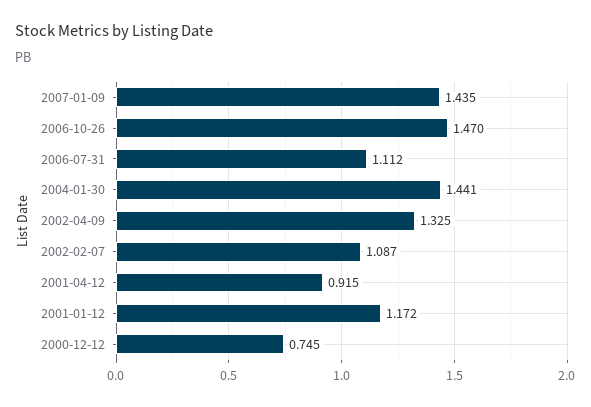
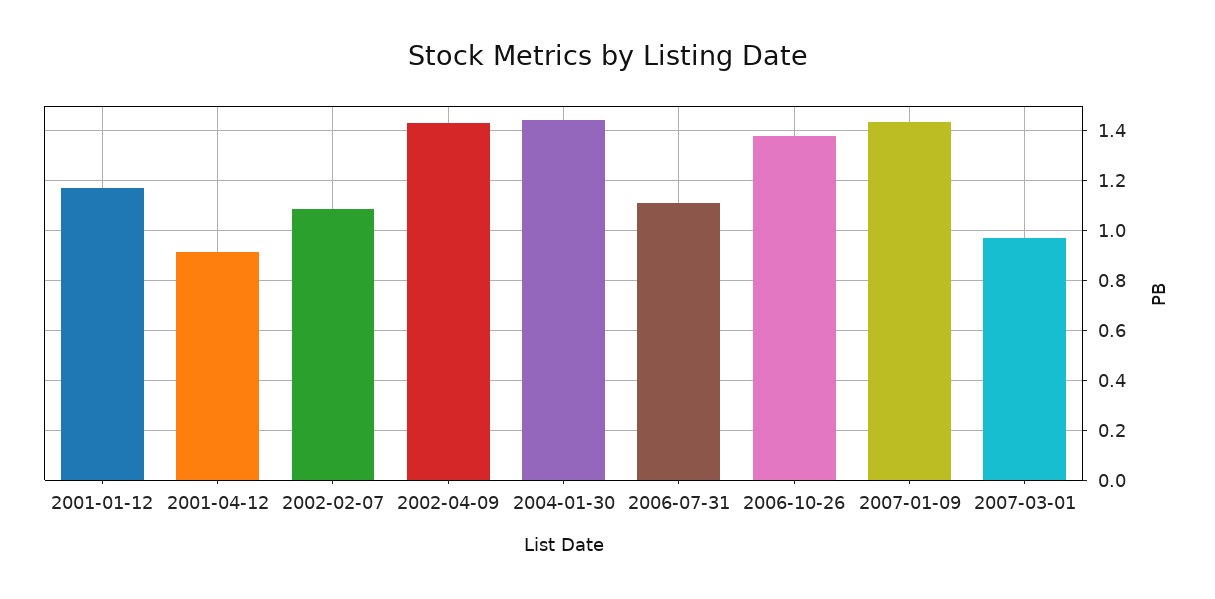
2006-10-26: 1.47 -> 1.375
2002-04-09: 1.325 -> 1.425
2000-12-12: 0.745 -> none
2007-03-01: none -> 0.975

